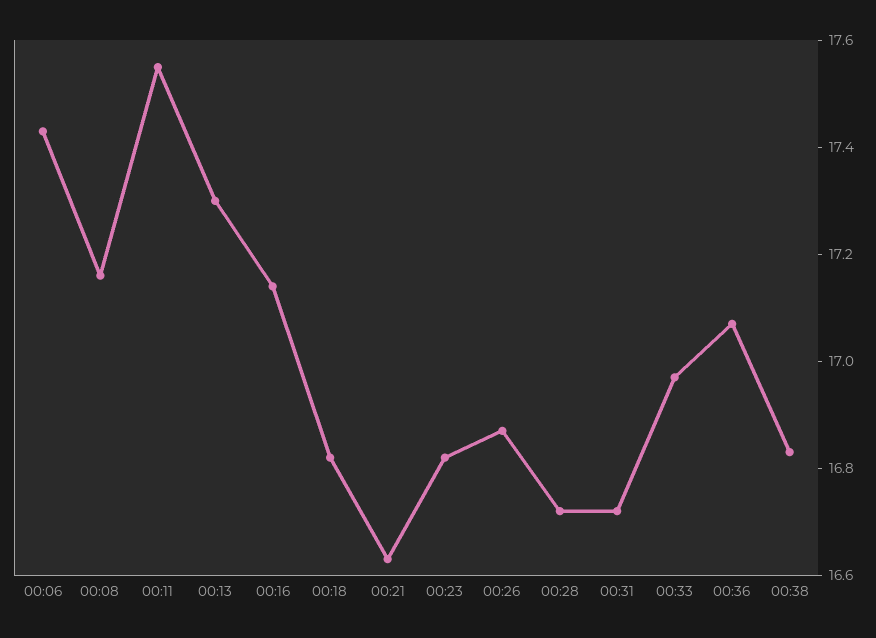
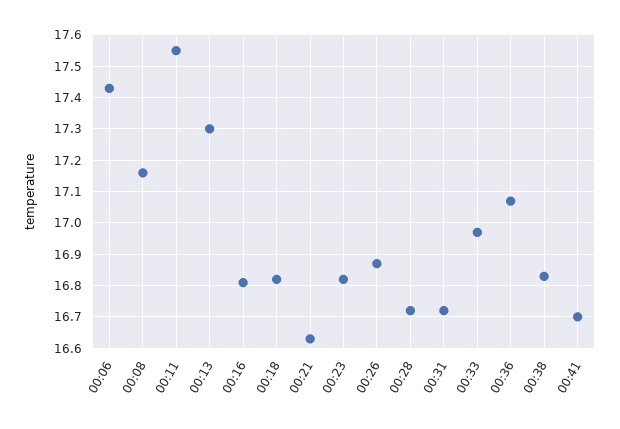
00:16: 17.15 -> 16.8
00:41: none -> 16.7

